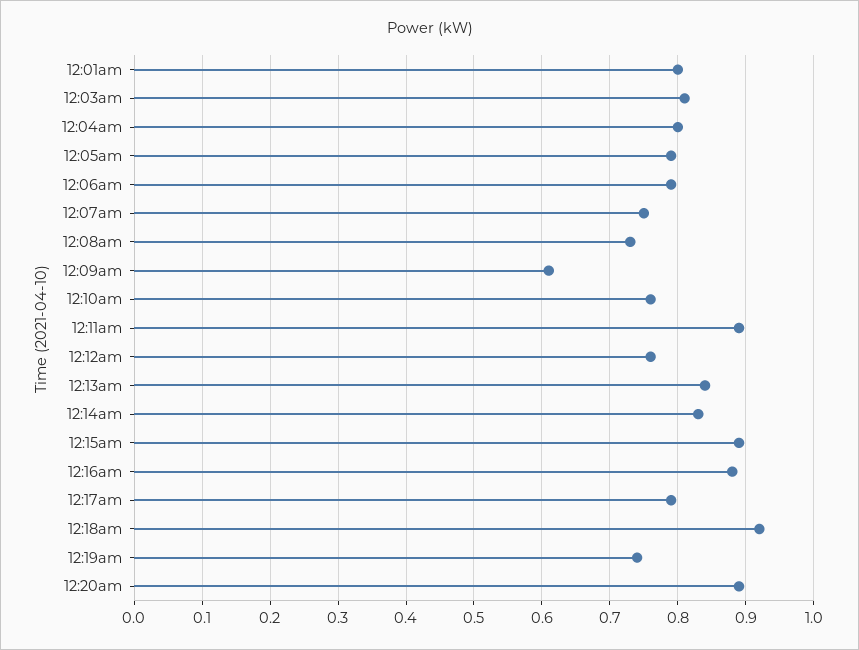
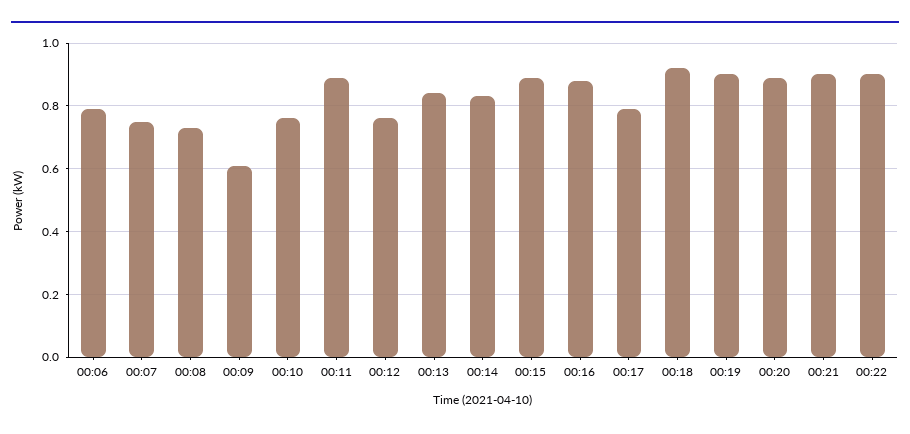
12:01am: 0.8 -> none
12:03am: 0.81 -> none
12:04am: 0.8 -> none
12:05am: 0.79 -> none
12:19am: 0.74 -> 0.9
00:21: none -> 0.9
00:22: none -> 0.9

